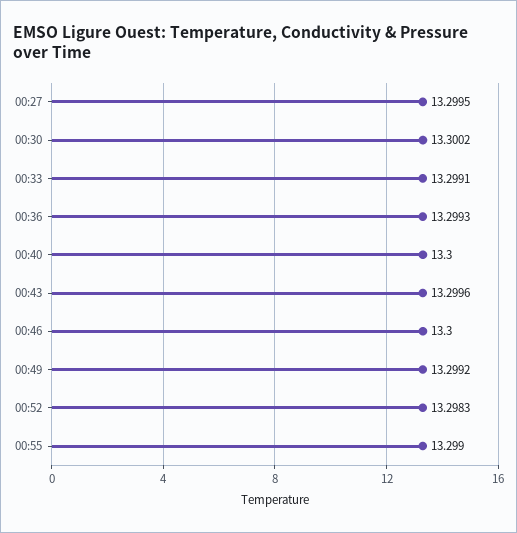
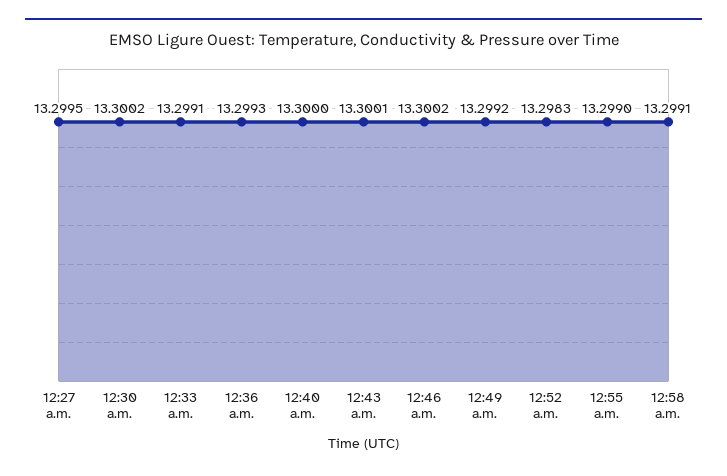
00:43: 13.2996 -> 13.3001
00:46: 13.3 -> 13.3002
12:58 a.m.: none -> 13.2991

